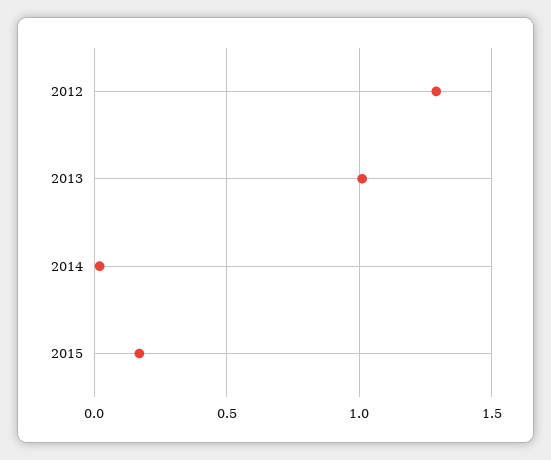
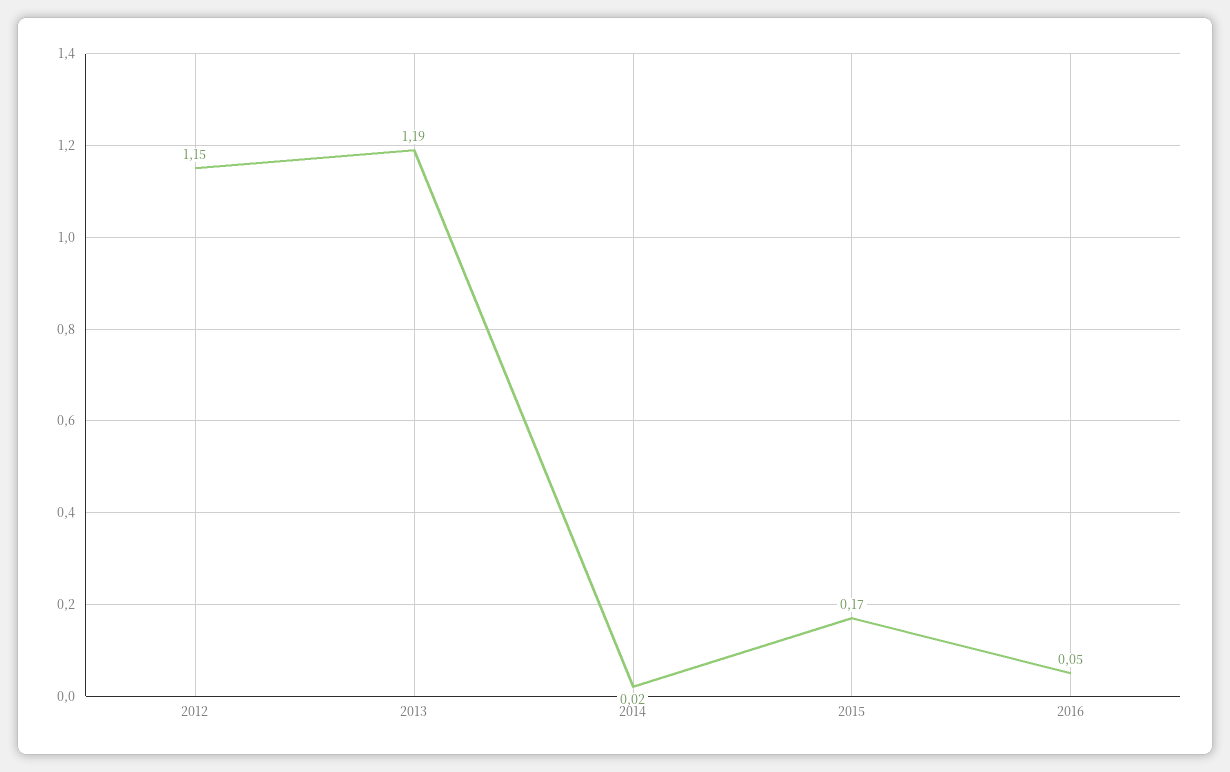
2012: 1.3 -> 1.15
2013: 1 -> 1.19
2016: none -> 0.05

